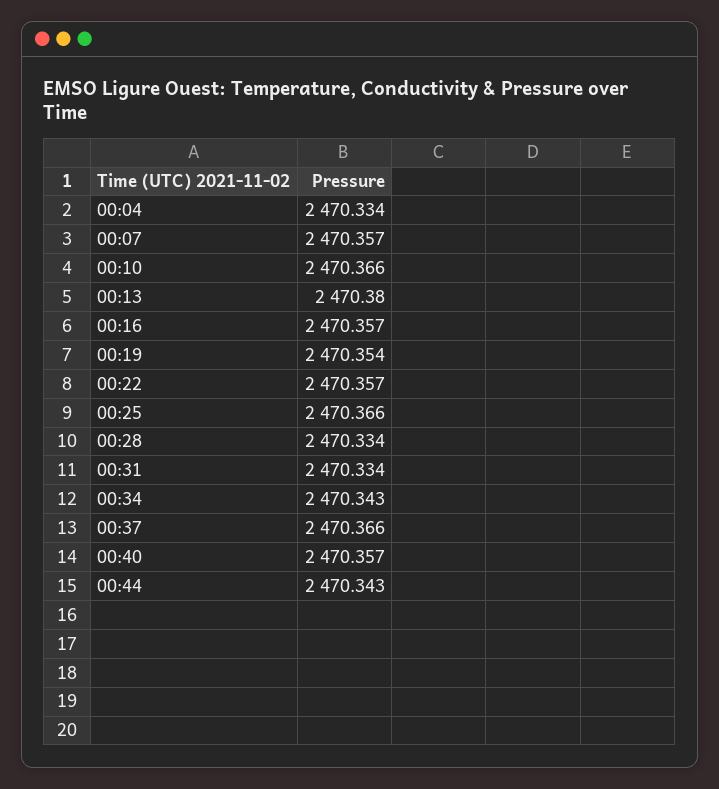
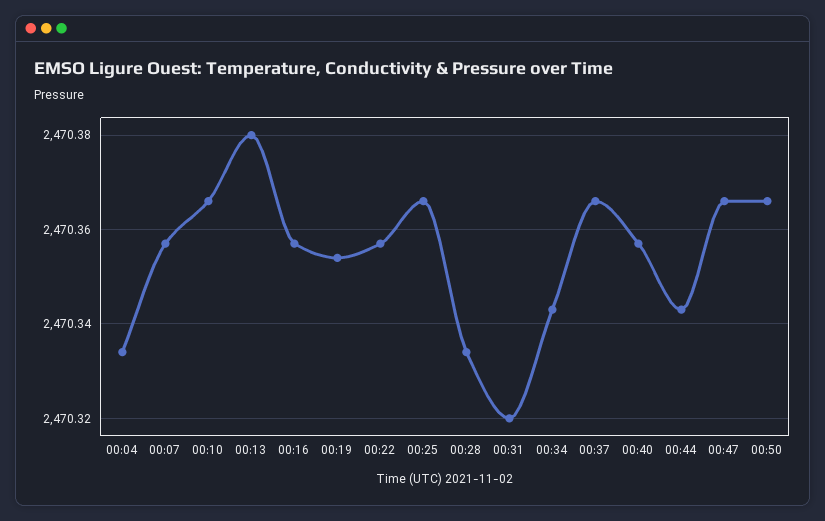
00:31: 2470.334 -> 2470.32
00:47: none -> 2470.365
00:50: none -> 2470.365

